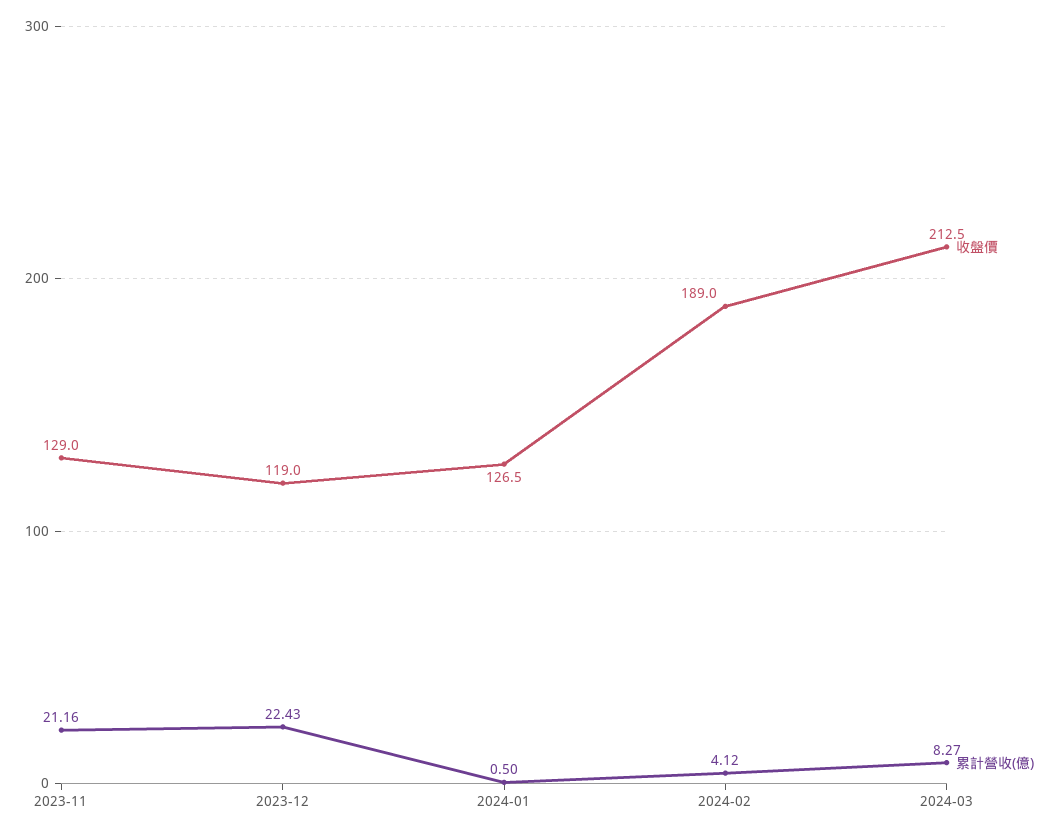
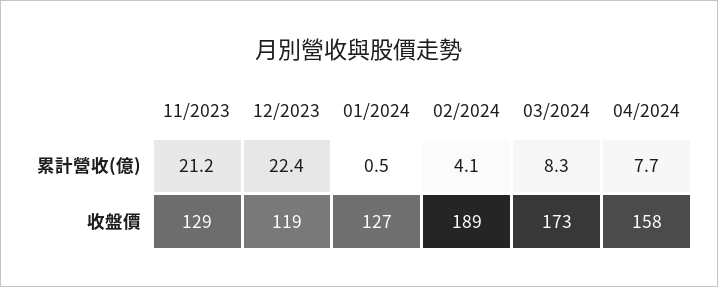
收盤價, 2024-03: 212.5 -> 173
累計營收(億), 04/2024: none -> 7.7
收盤價, 04/2024: none -> 158

